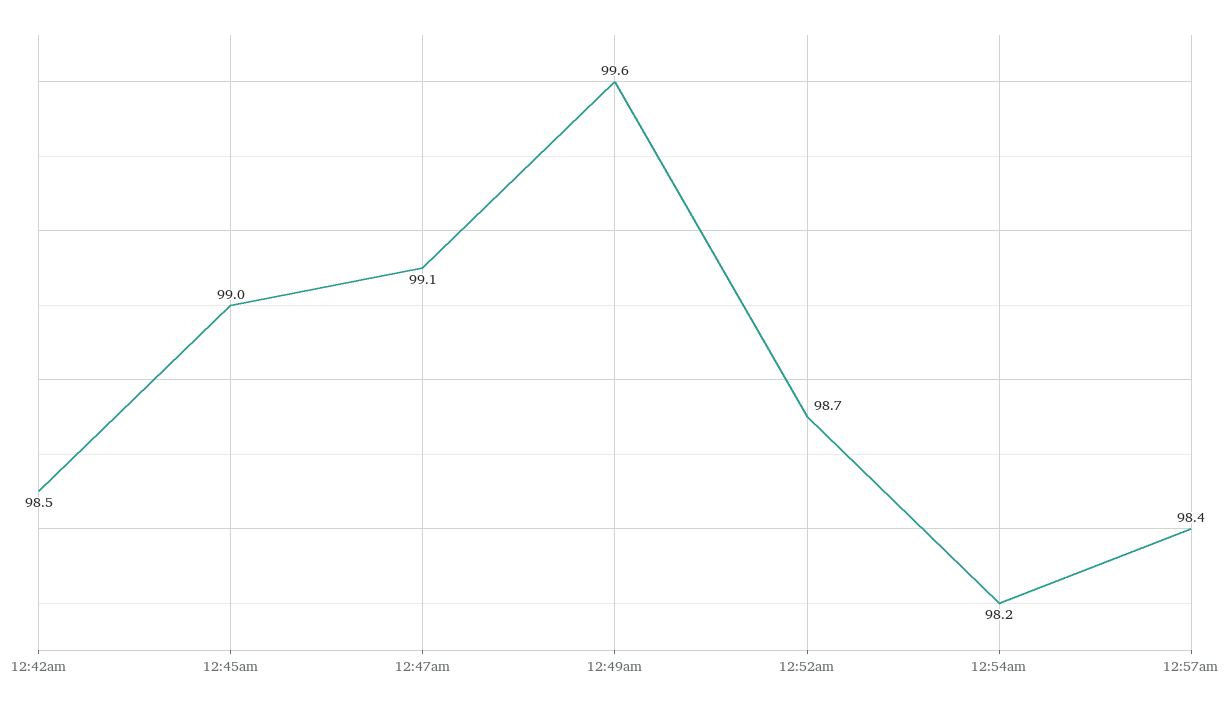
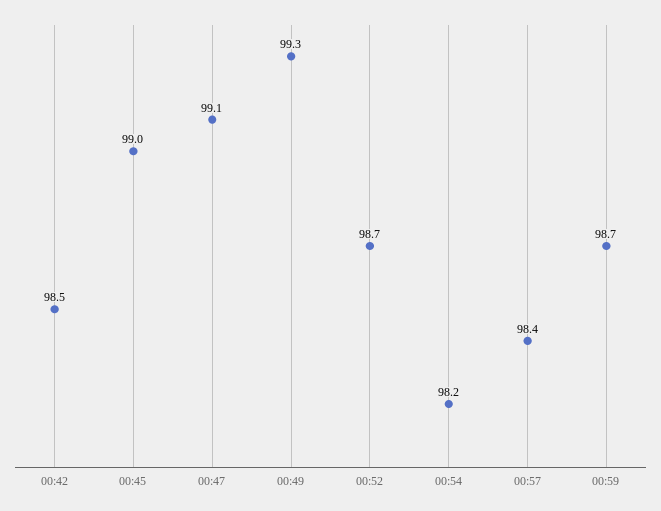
12:49am: 99.6 -> 99.3
00:59: none -> 98.7

